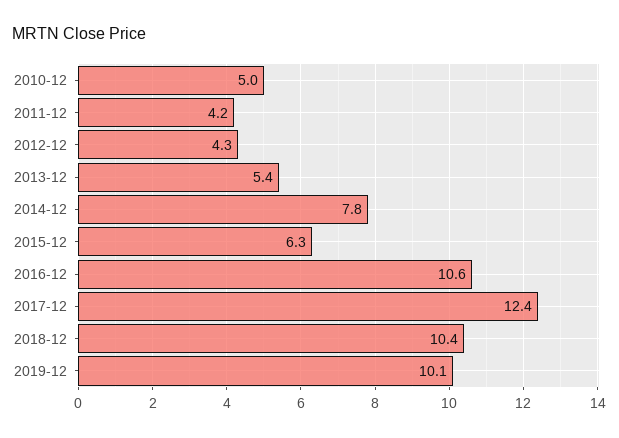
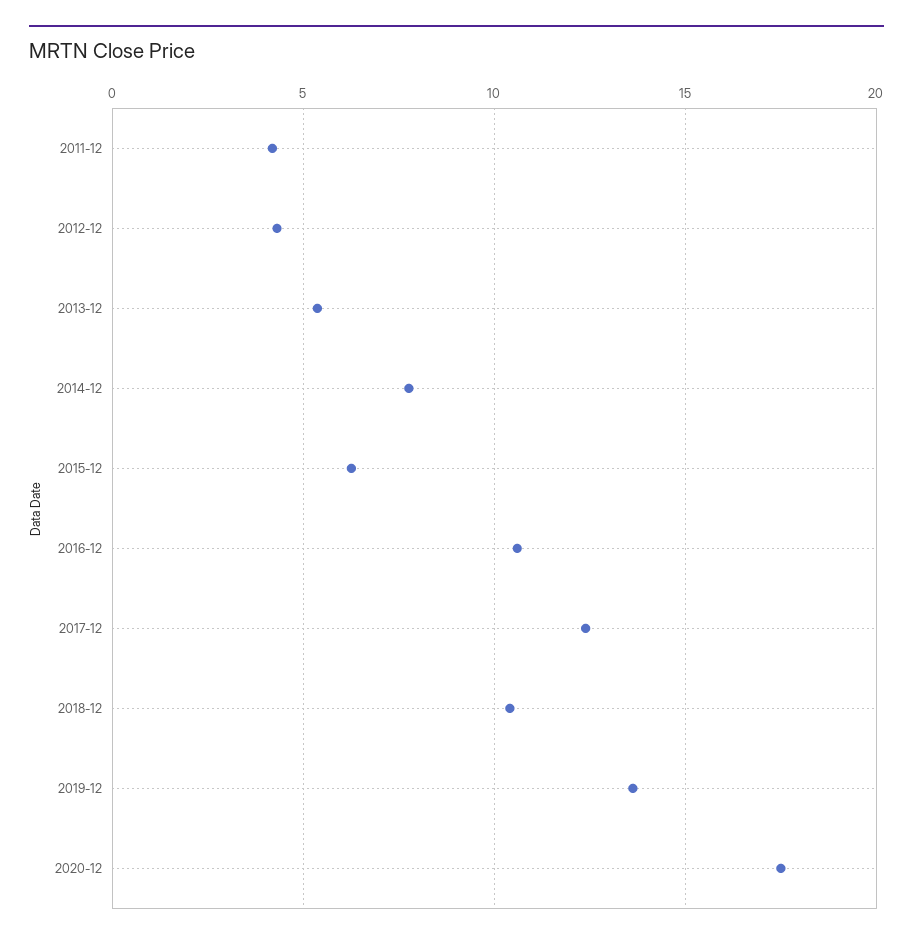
2010-12: 5 -> none
2019-12: 10.1 -> 13.5
2020-12: none -> 17.5

